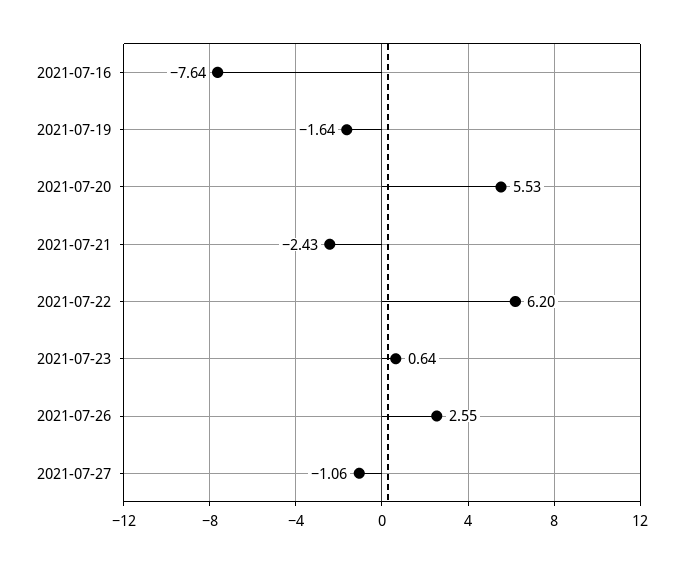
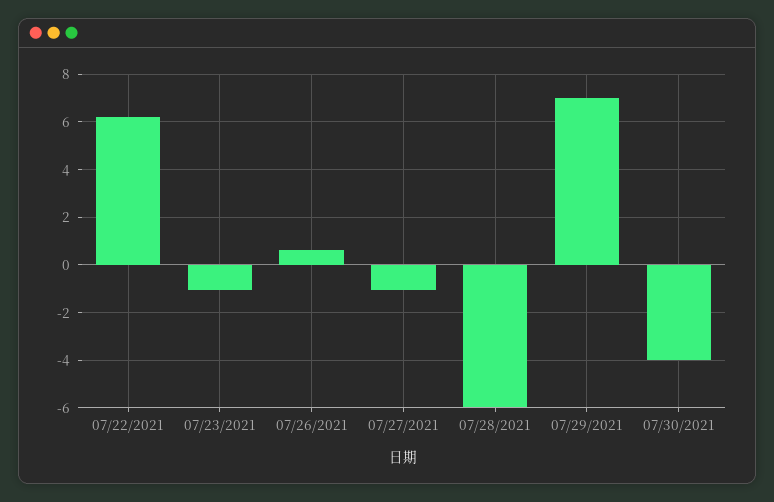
2021-07-16: -7.64 -> none
2021-07-19: -1.64 -> none
2021-07-20: 5.53 -> none
2021-07-21: -2.43 -> none
2021-07-23: 0.64 -> -1
2021-07-26: 2.55 -> 0.5
07/28/2021: none -> -6
07/29/2021: none -> 7
07/30/2021: none -> -4

